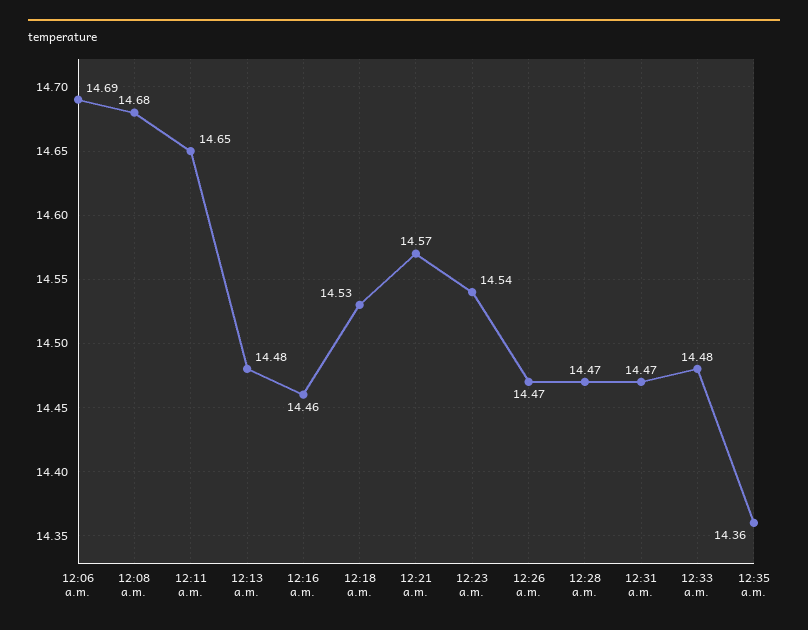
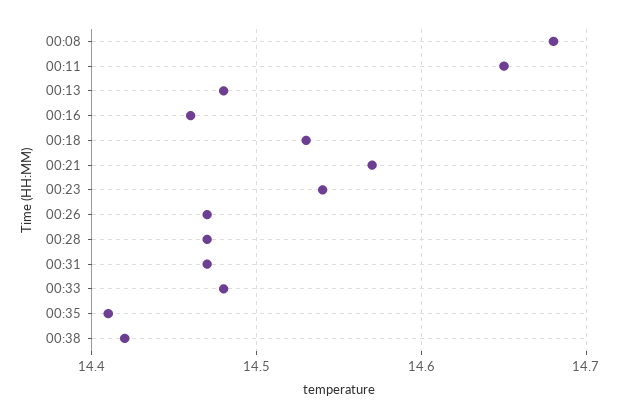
12:06 a.m.: 14.69 -> none
12:35 a.m.: 14.36 -> 14.41
00:38: none -> 14.42

